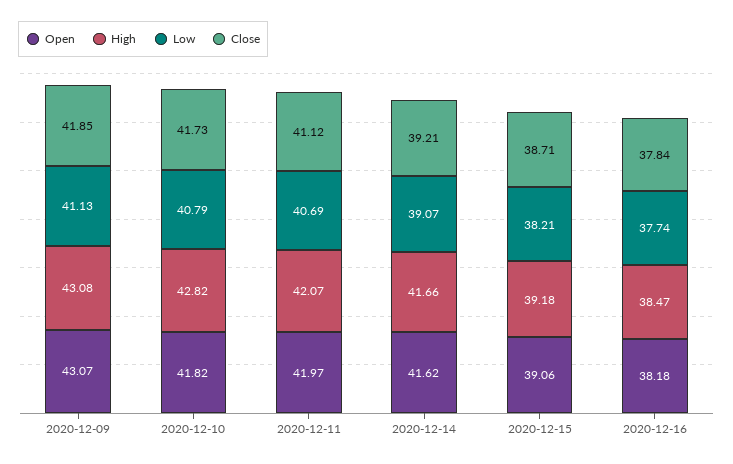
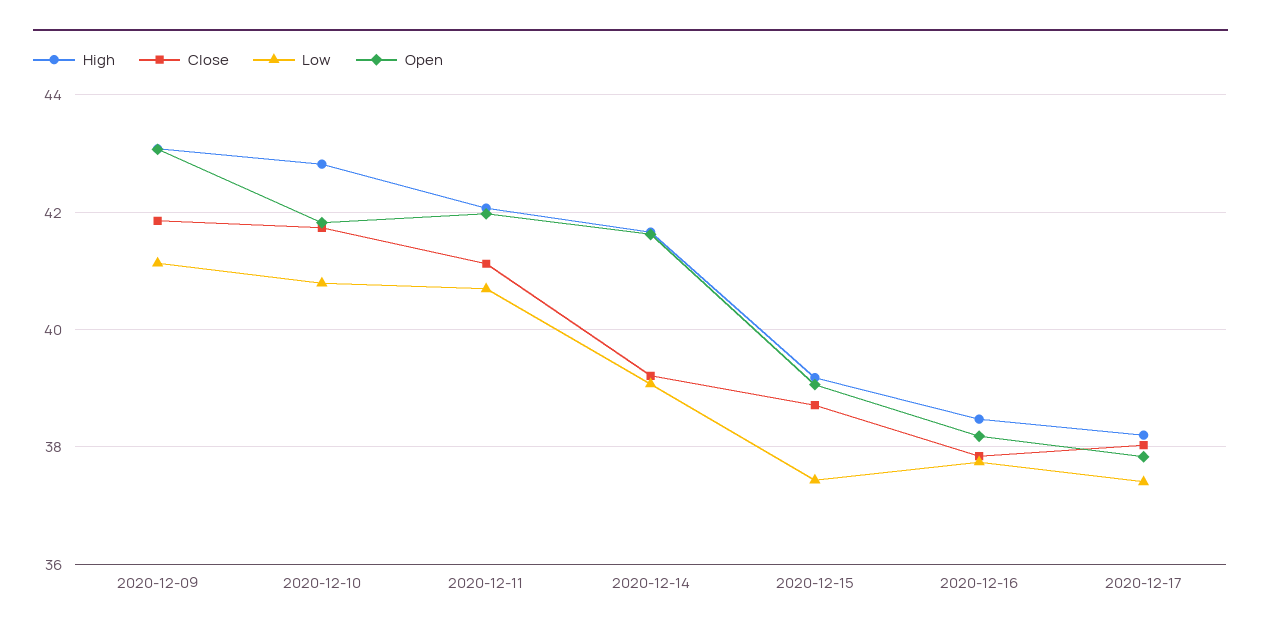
Low, 2020-12-15: 38.21 -> 37.4
High, 2020-12-17: none -> 38.2
Close, 2020-12-17: none -> 38
Low, 2020-12-17: none -> 37.4
Open, 2020-12-17: none -> 37.8

